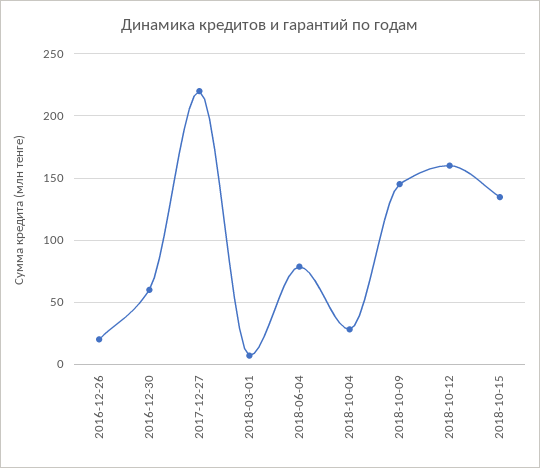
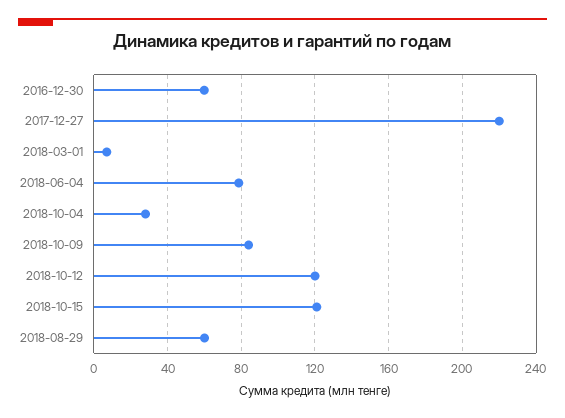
2016-12-26: 20 -> none
2018-10-09: 145 -> 85
2018-10-12: 160 -> 120
2018-10-15: 135 -> 120
2018-08-29: none -> 60

